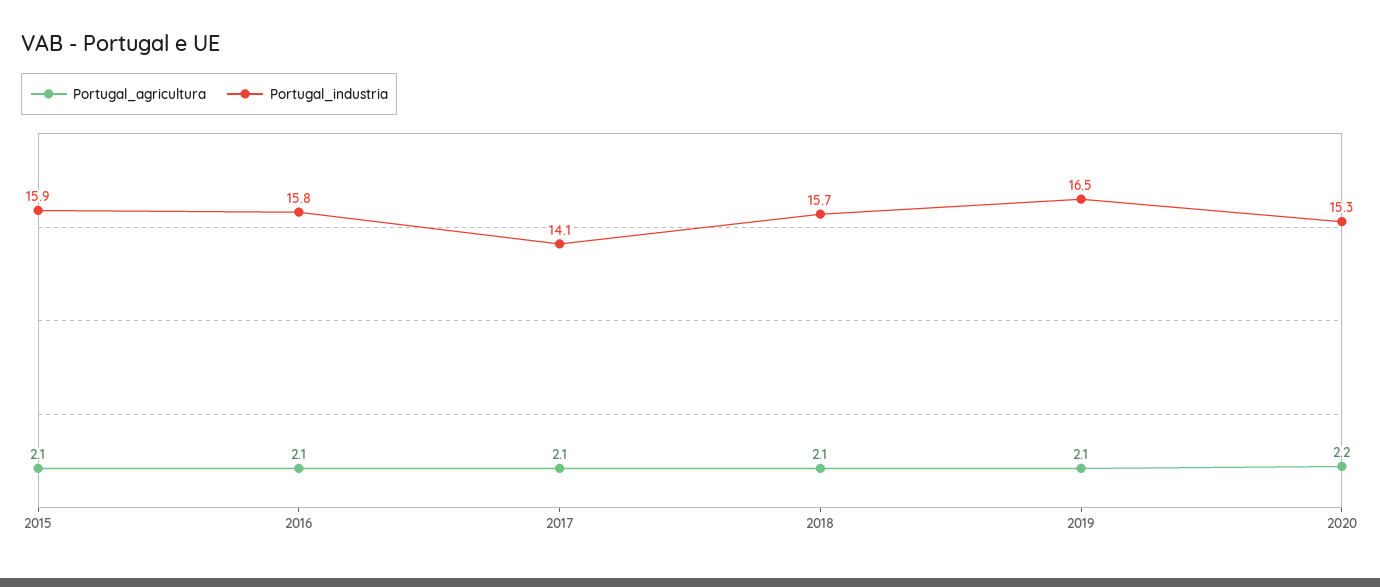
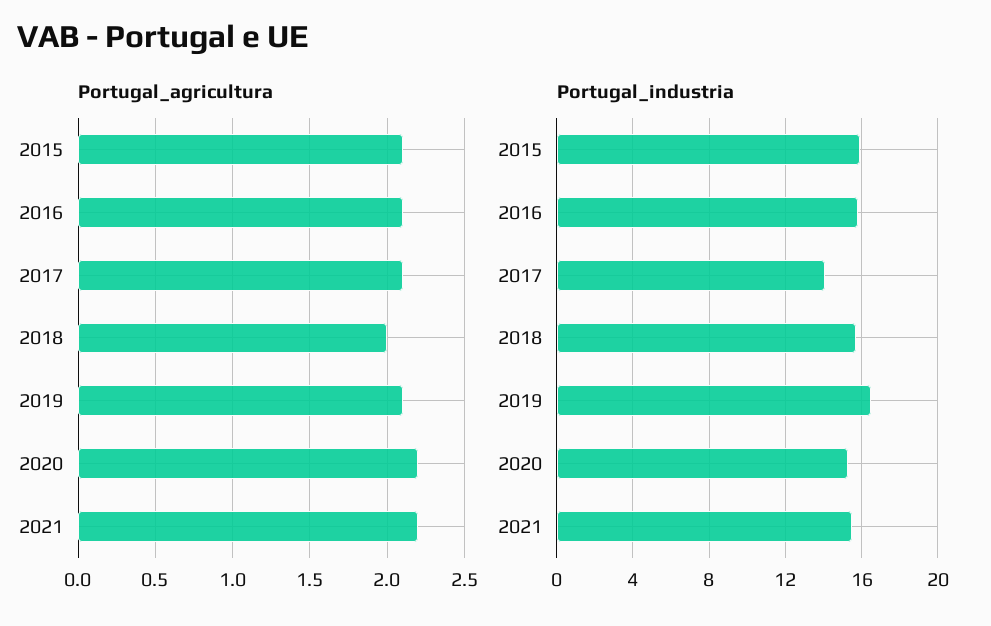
Portugal_agricultura, 2018: 2.1 -> 2
Portugal_agricultura, 2021: none -> 2.2
Portugal_industria, 2021: none -> 15.5

